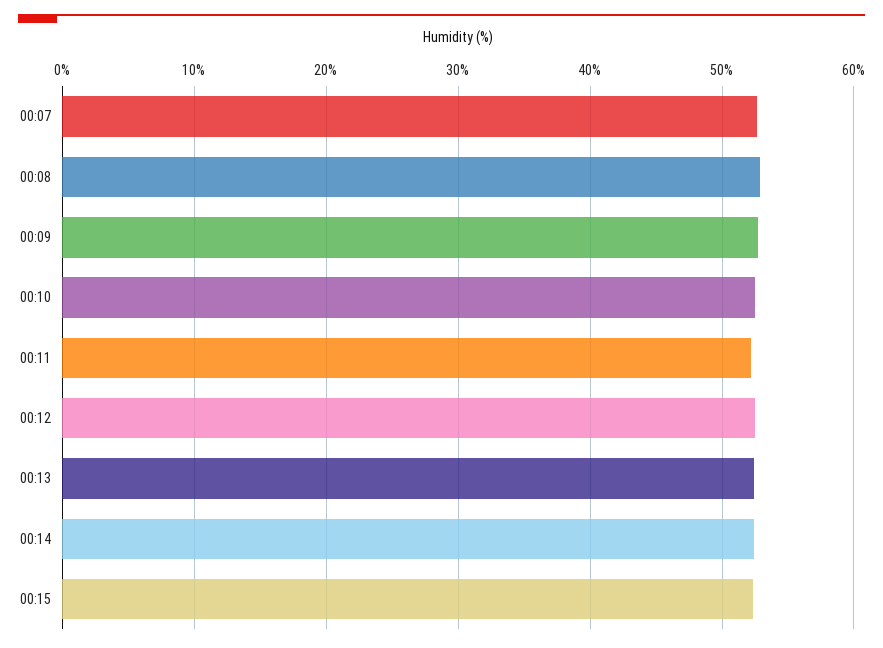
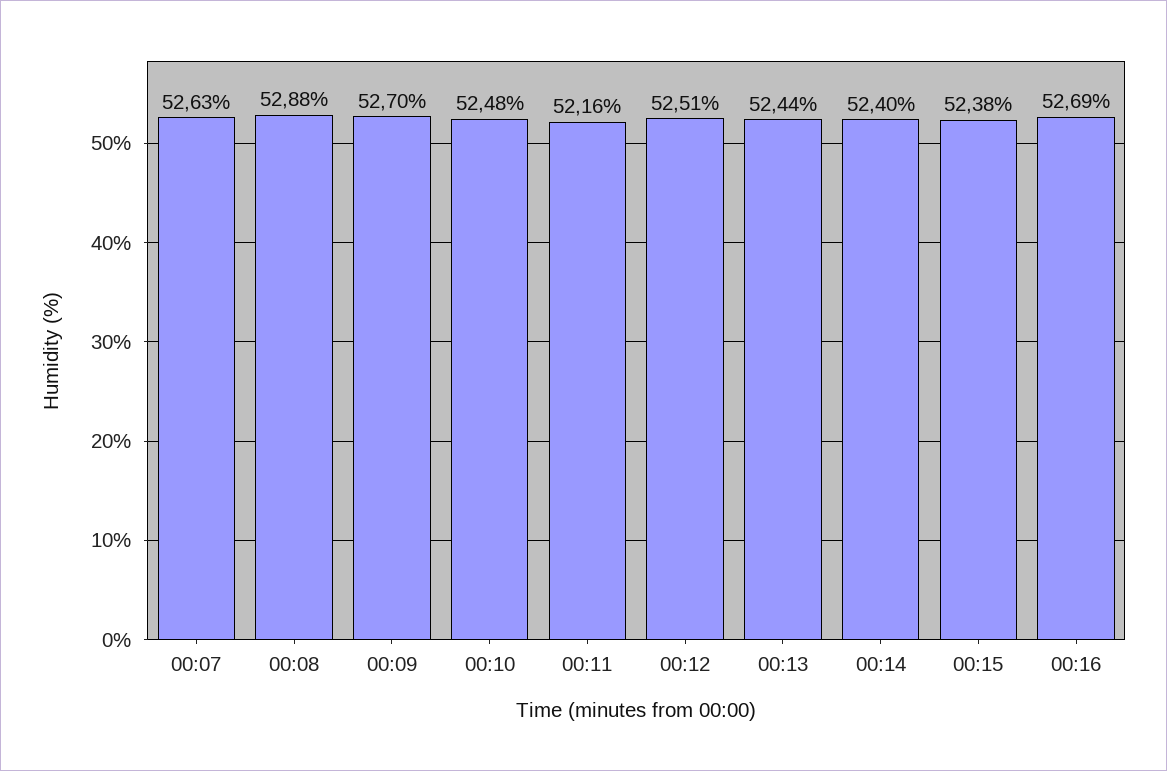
00:16: none -> 52.69

